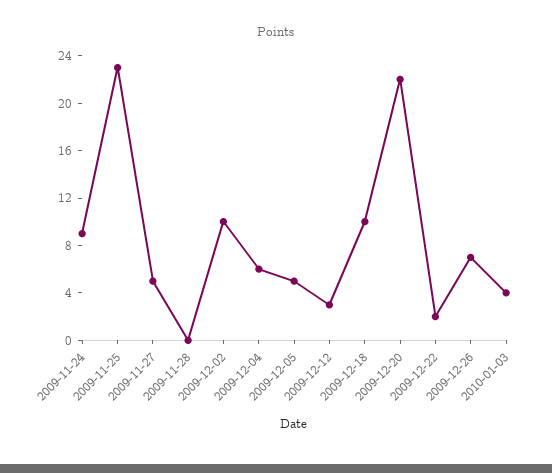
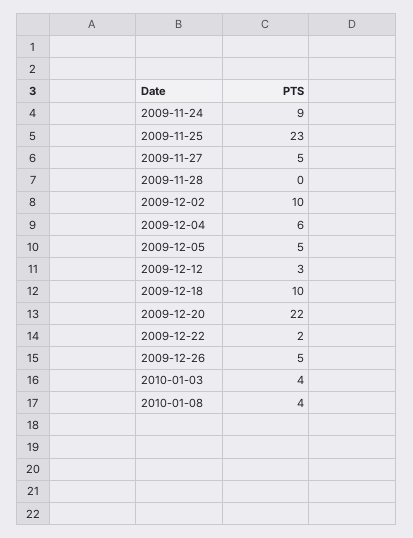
2009-12-26: 7 -> 5
2010-01-08: none -> 4

